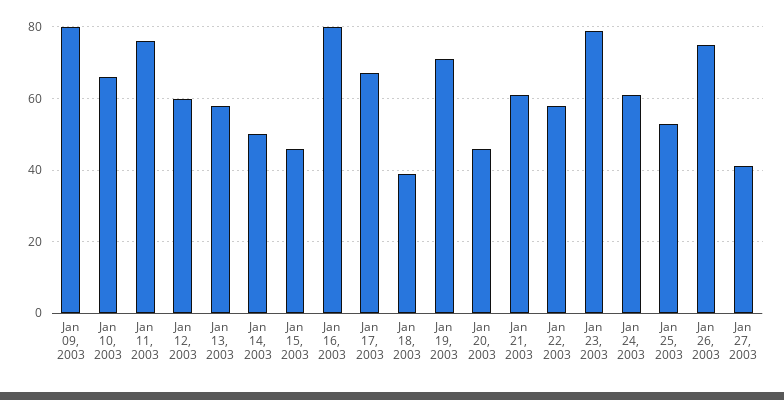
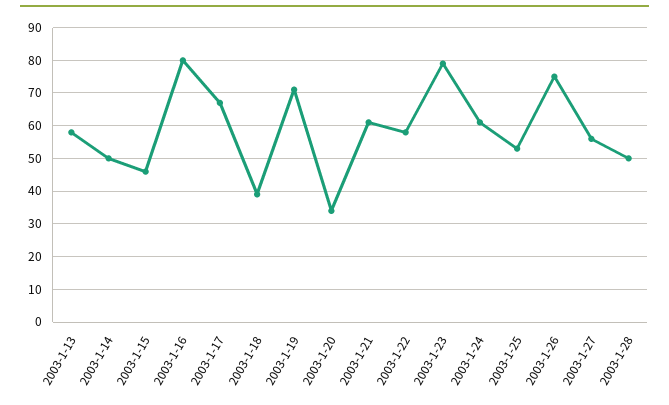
Jan 09, 2003: 80 -> none
Jan 10, 2003: 65 -> none
Jan 11, 2003: 75 -> none
Jan 12, 2003: 60 -> none
Jan 20, 2003: 45 -> 35
Jan 27, 2003: 40 -> 55
2003-1-28: none -> 50

